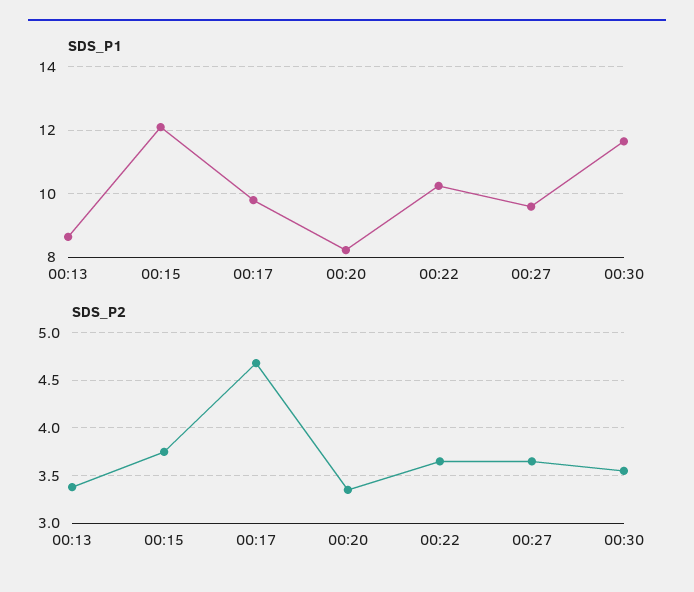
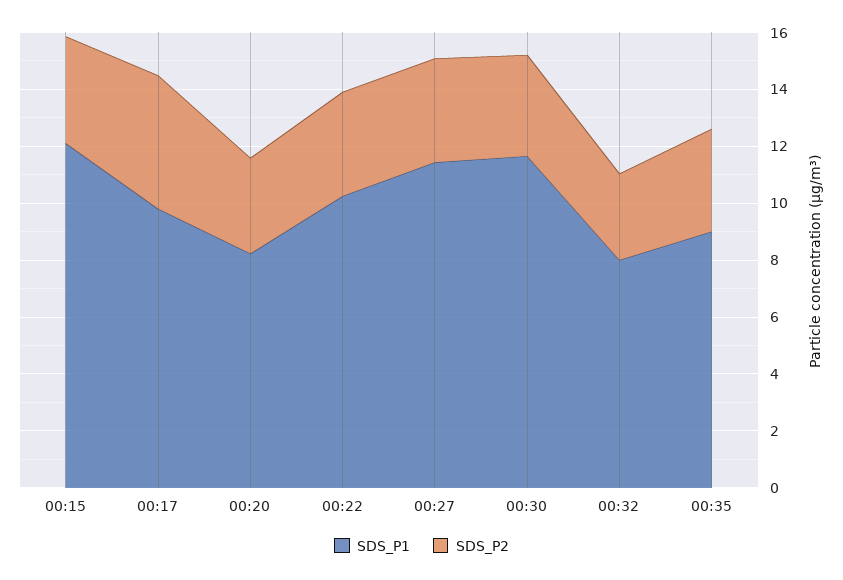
SDS_P1, 00:13: 8.6 -> none
SDS_P1, 00:27: 9.6 -> 11.5
SDS_P2, 00:13: 3.4 -> none
SDS_P1, 00:32: none -> 8
SDS_P2, 00:32: none -> 3
SDS_P1, 00:35: none -> 9
SDS_P2, 00:35: none -> 3.5

